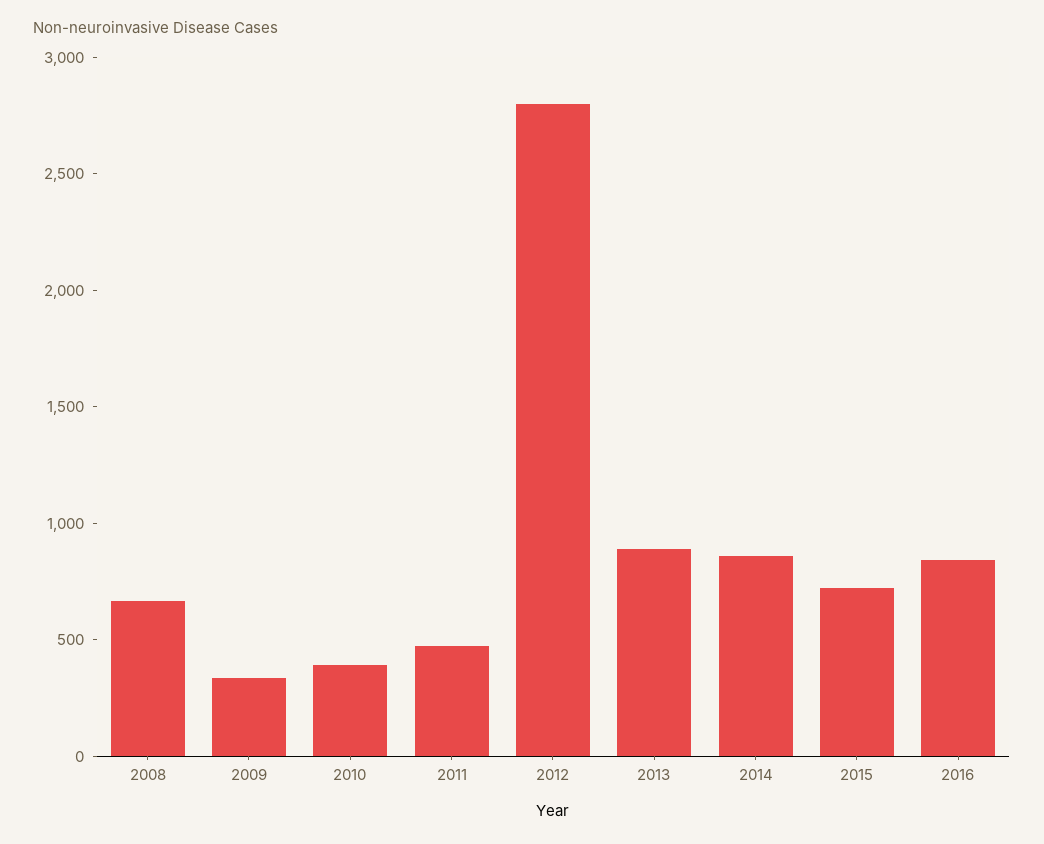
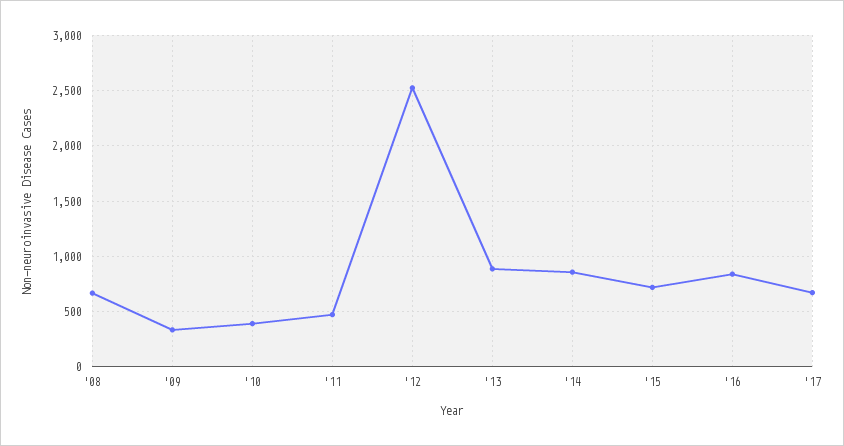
2012: 2800 -> 2500
'17: none -> 700

